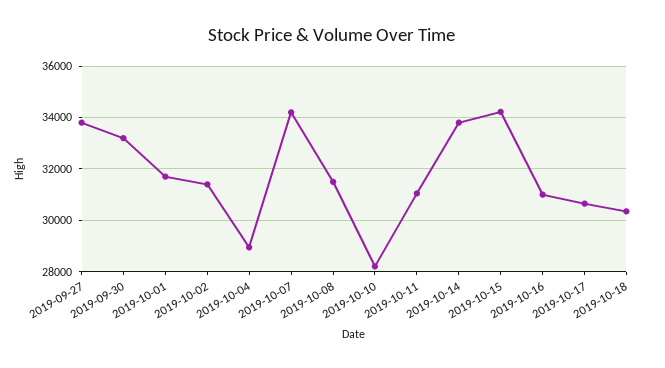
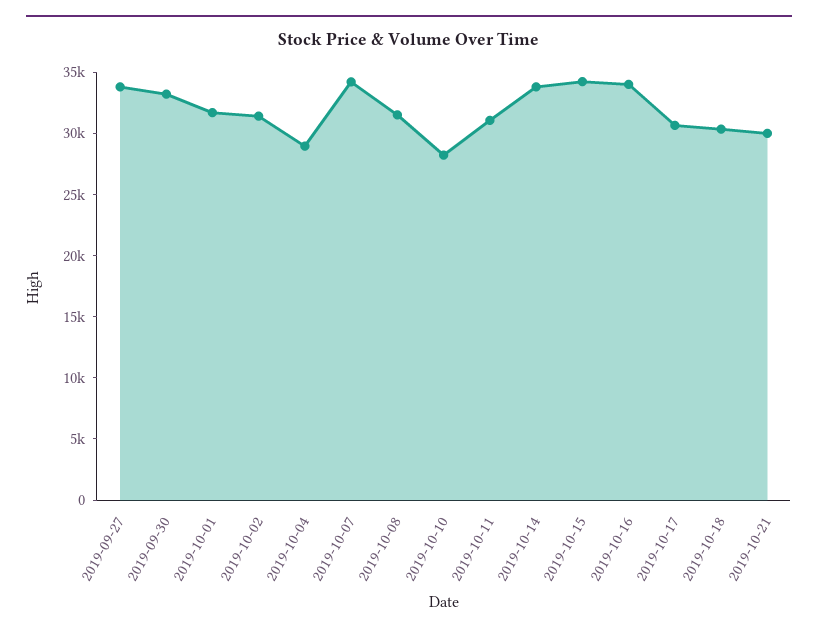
2019-10-16: 31000 -> 34000
2019-10-21: none -> 30000

